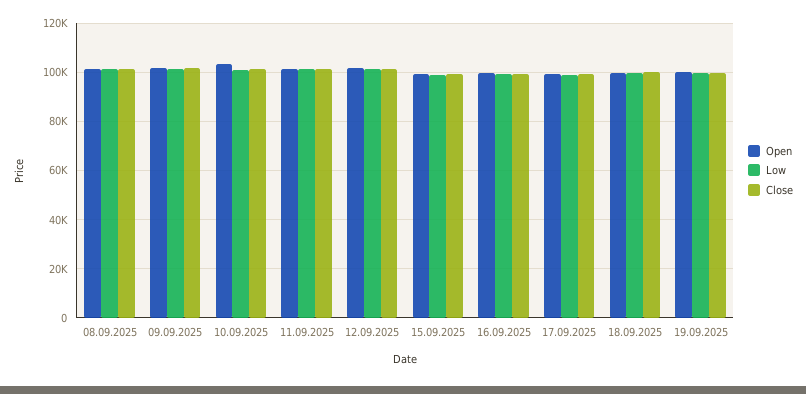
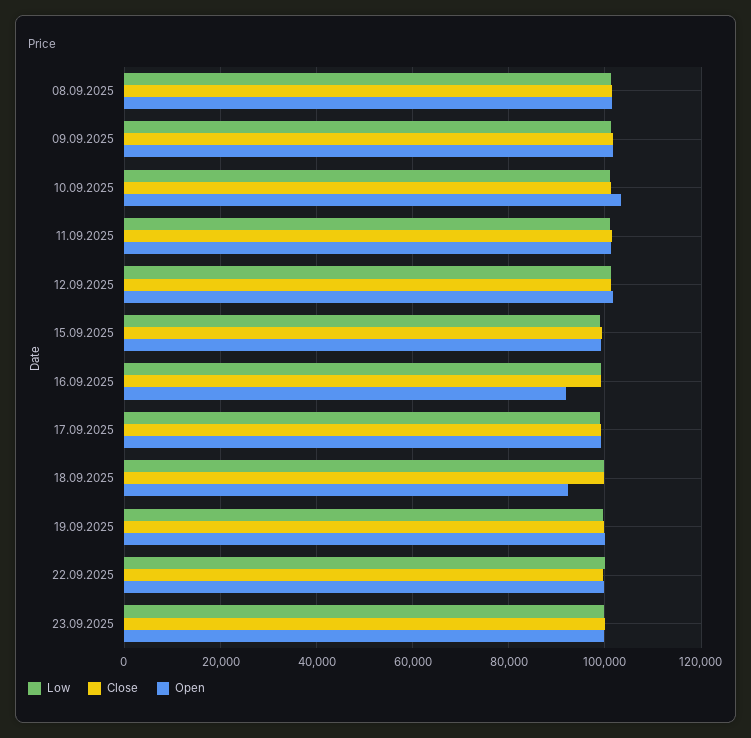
Open, 16.09.2025: 100000 -> 92000
Open, 18.09.2025: 100000 -> 92000
Low, 22.09.2025: none -> 100000
Close, 22.09.2025: none -> 100000
Open, 22.09.2025: none -> 100000
Low, 23.09.2025: none -> 100000
Close, 23.09.2025: none -> 100000
Open, 23.09.2025: none -> 100000

